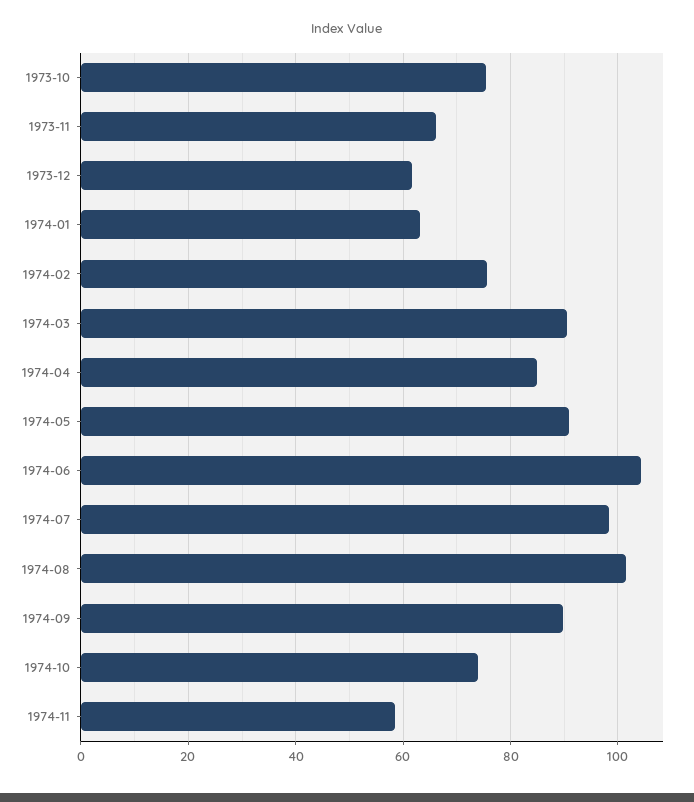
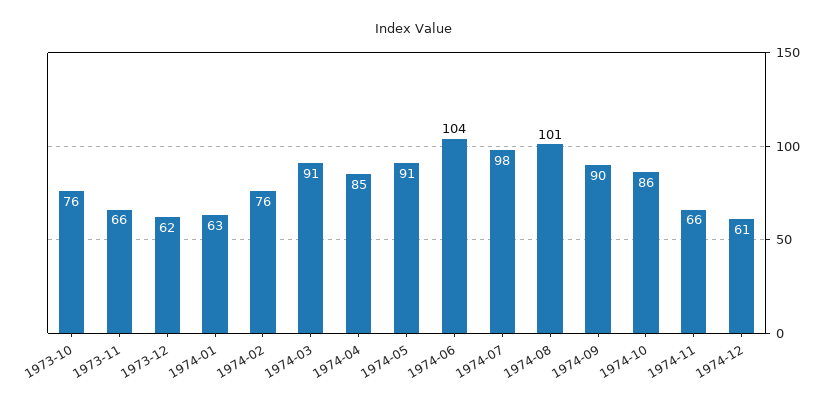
1974-10: 74 -> 86
1974-11: 58 -> 66
1974-12: none -> 61

